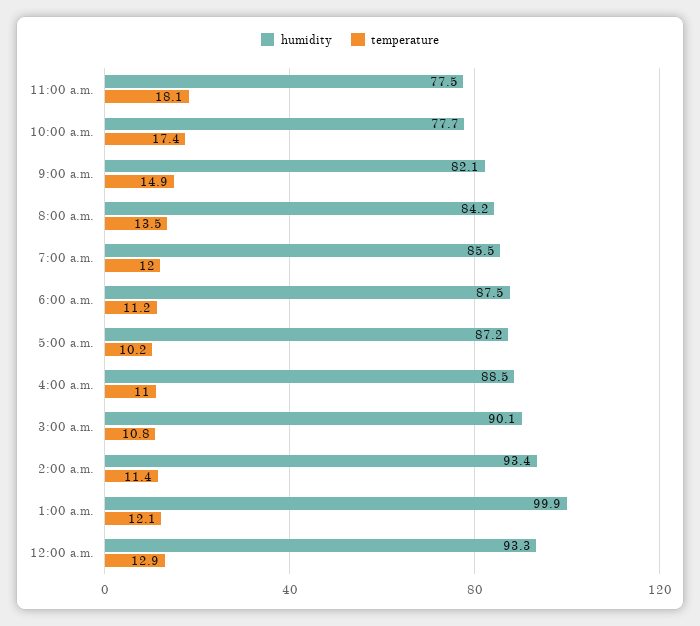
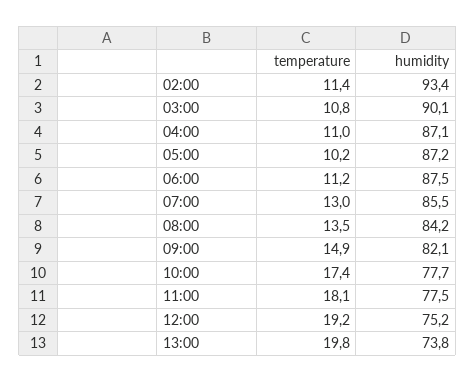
temperature, 7:00 a.m.: 12 -> 13
humidity, 4:00 a.m.: 88.5 -> 87.1
humidity, 1:00 a.m.: 99.9 -> none
temperature, 1:00 a.m.: 12.1 -> none
humidity, 12:00 a.m.: 93.3 -> none
temperature, 12:00 a.m.: 12.9 -> none
temperature, 12:00: none -> 19.2
humidity, 12:00: none -> 75.2
temperature, 13:00: none -> 19.8
humidity, 13:00: none -> 73.8

